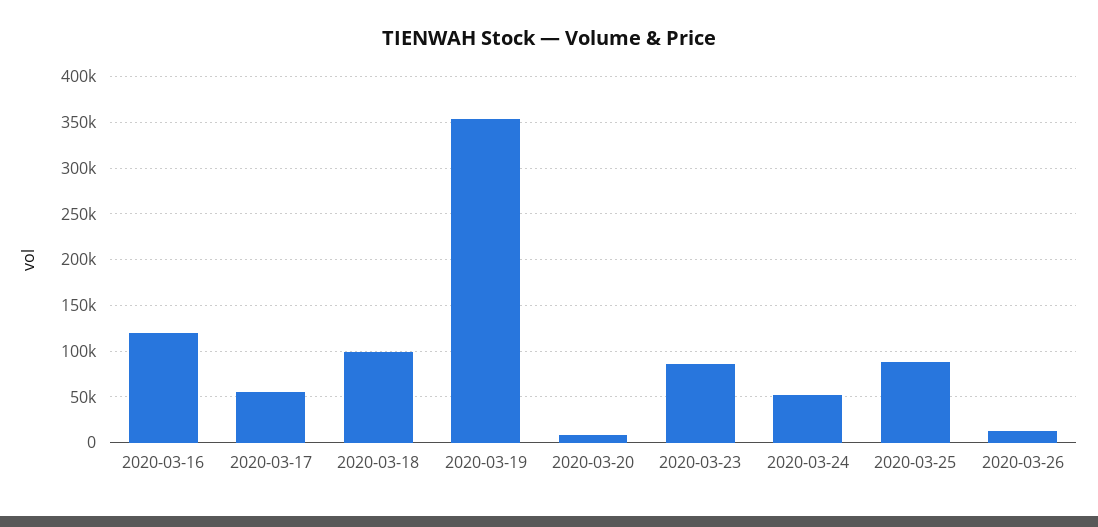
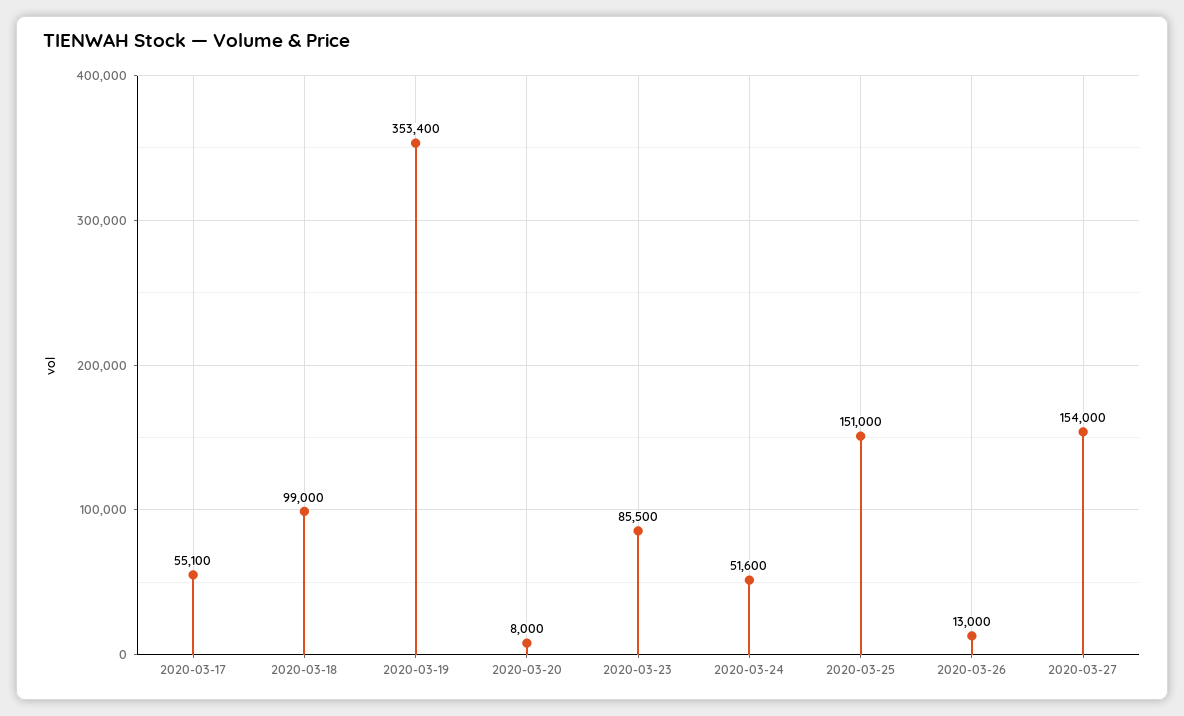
2020-03-16: 120000 -> none
2020-03-25: 90000 -> 151000
2020-03-27: none -> 154000

